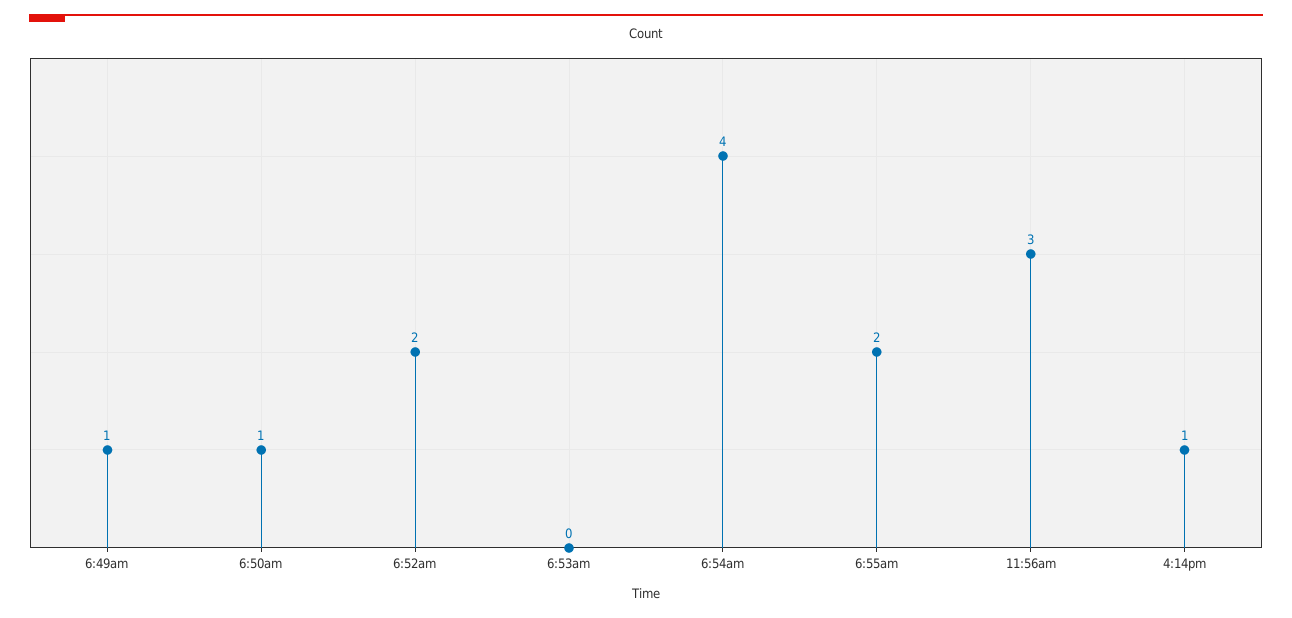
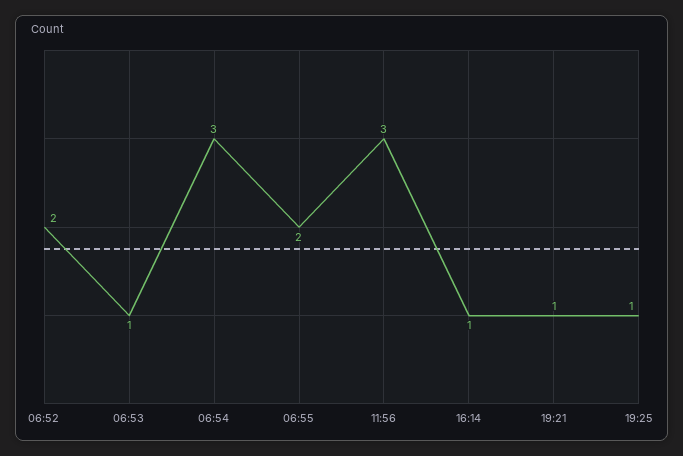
6:49am: 1 -> none
6:50am: 1 -> none
6:53am: 0 -> 1
6:54am: 4 -> 3
19:21: none -> 1
19:25: none -> 1

